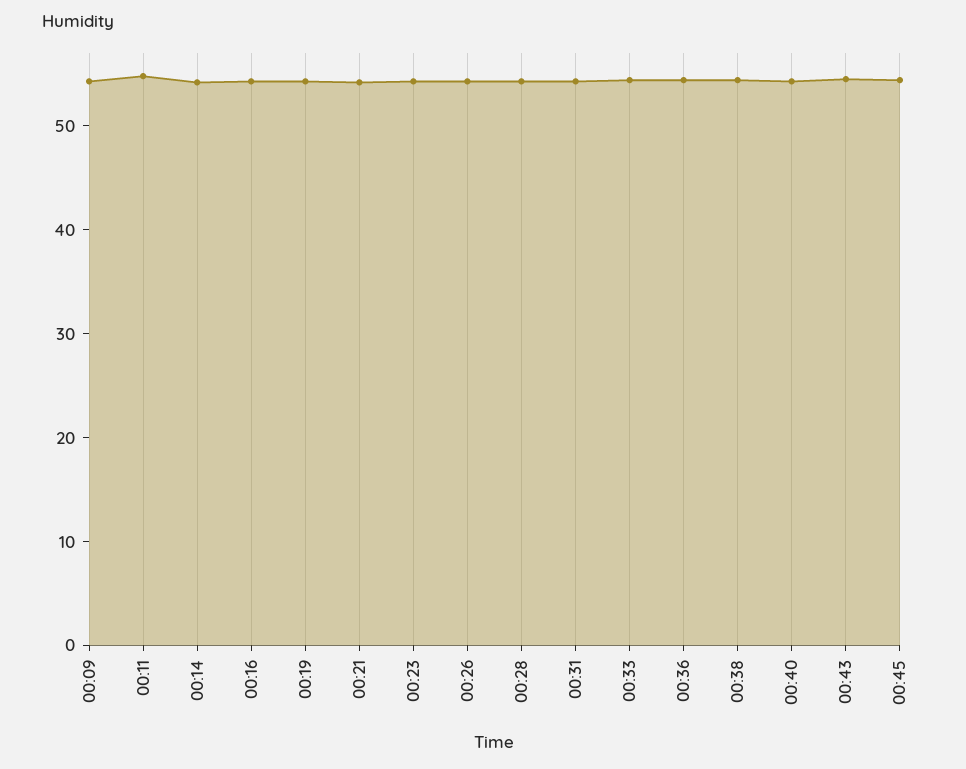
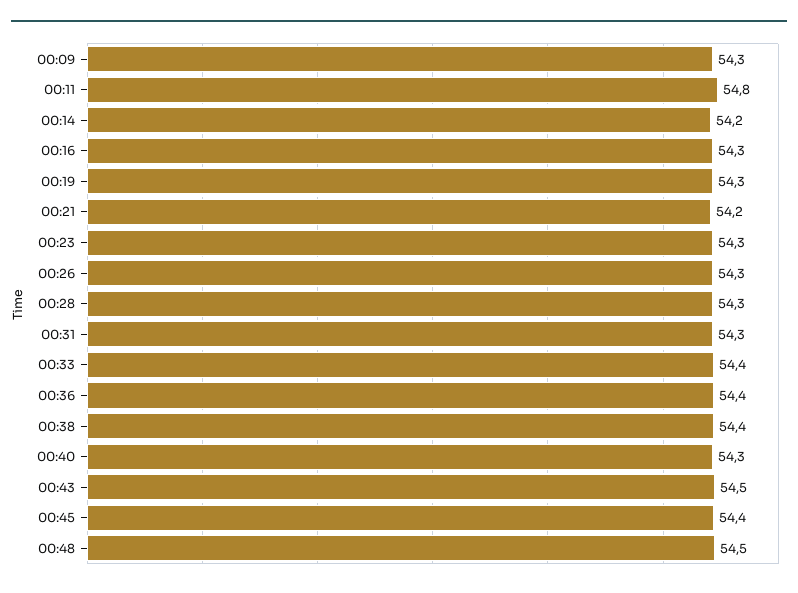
00:48: none -> 54.5

